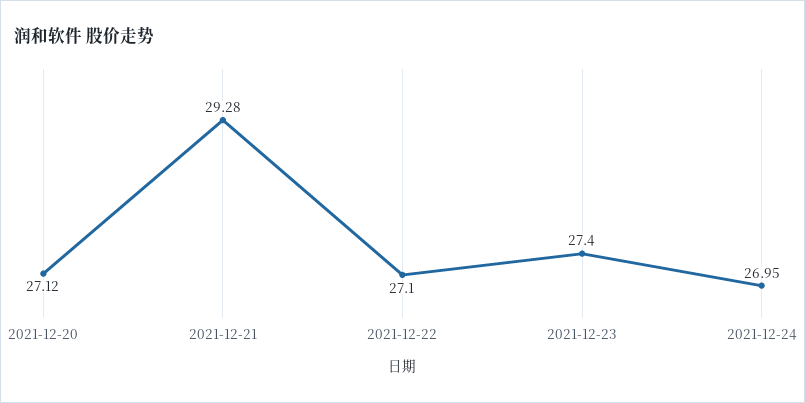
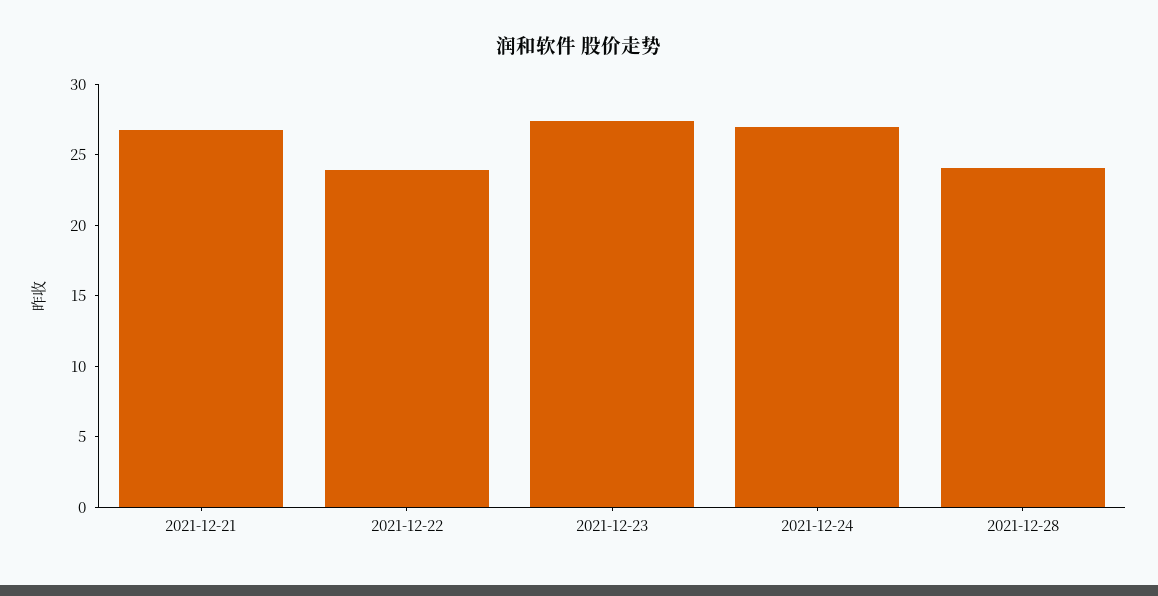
2021-12-20: 27.12 -> none
2021-12-21: 29.28 -> 27
2021-12-22: 27.1 -> 24
2021-12-28: none -> 24

